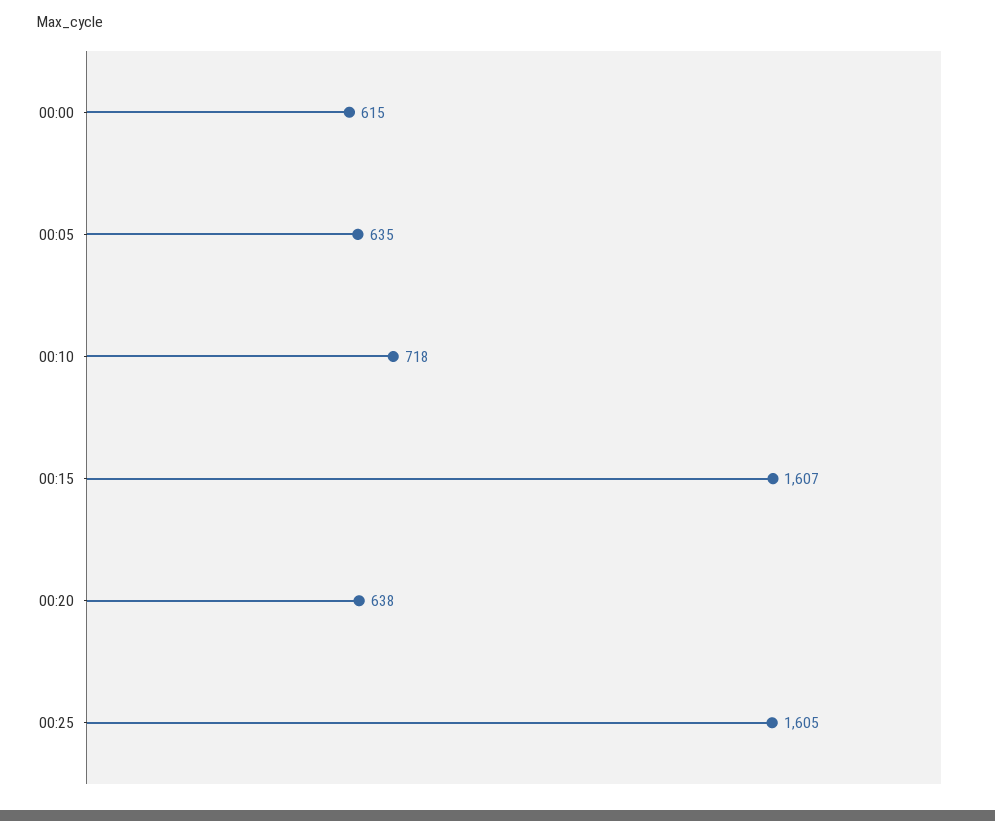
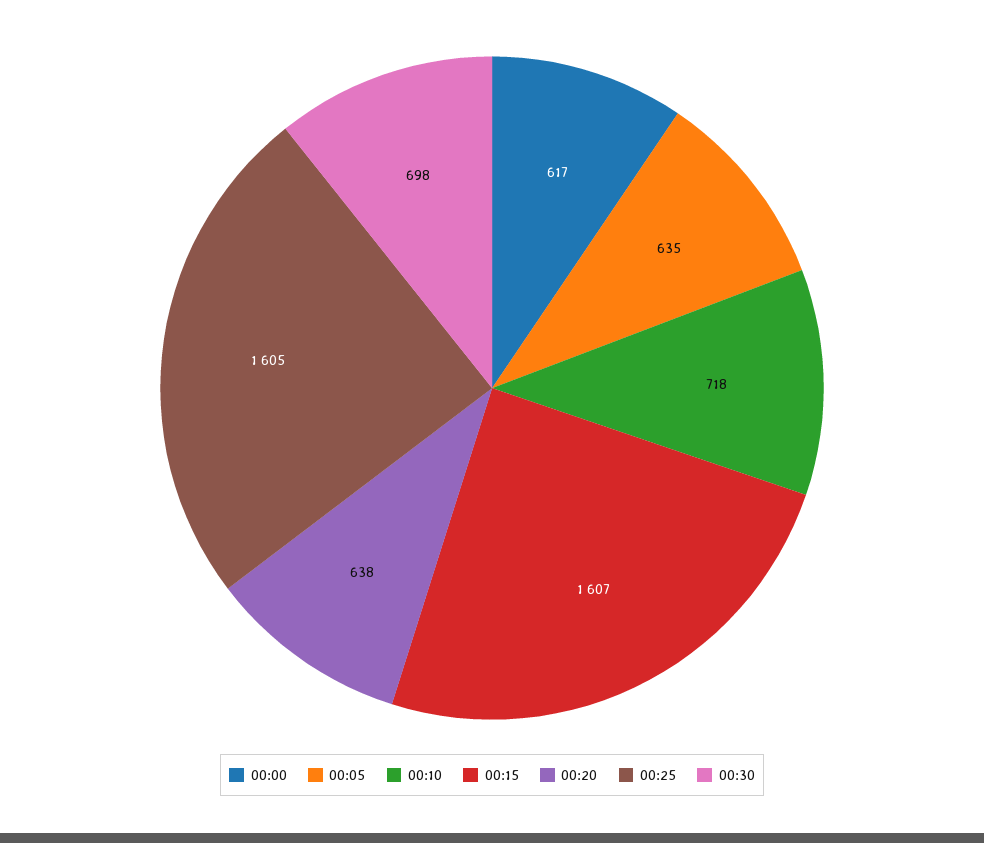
00:00: 615 -> 617
00:30: none -> 698

